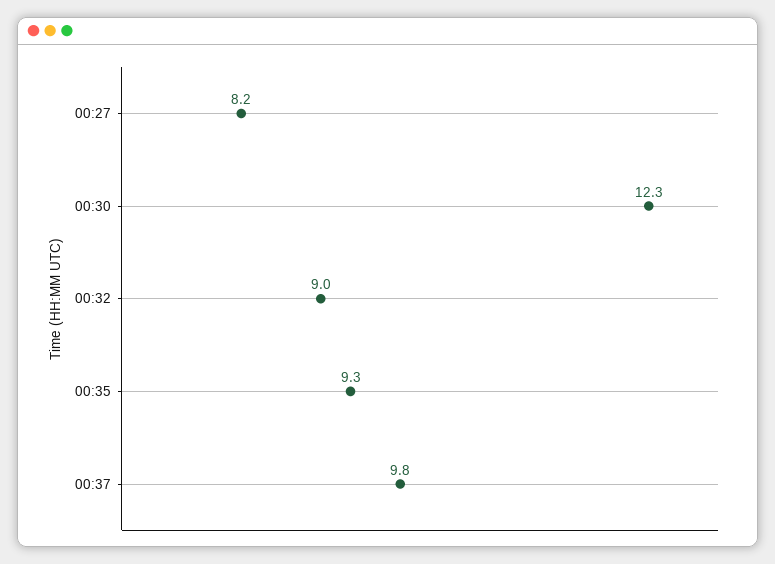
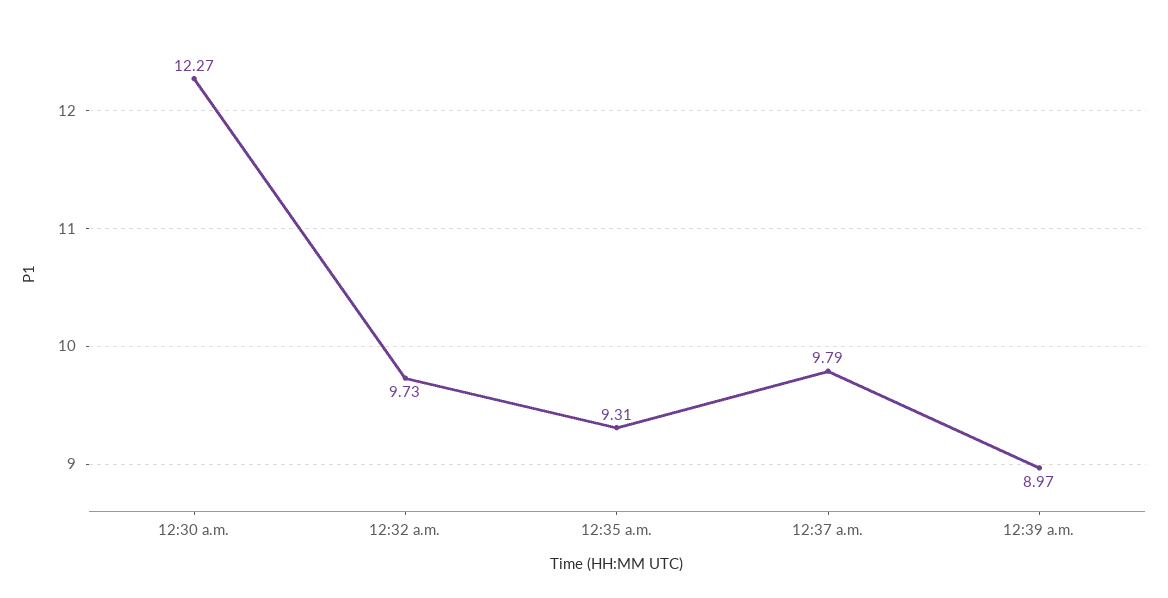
00:27: 8.2 -> none
00:32: 9 -> 9.73
12:39 a.m.: none -> 8.97

